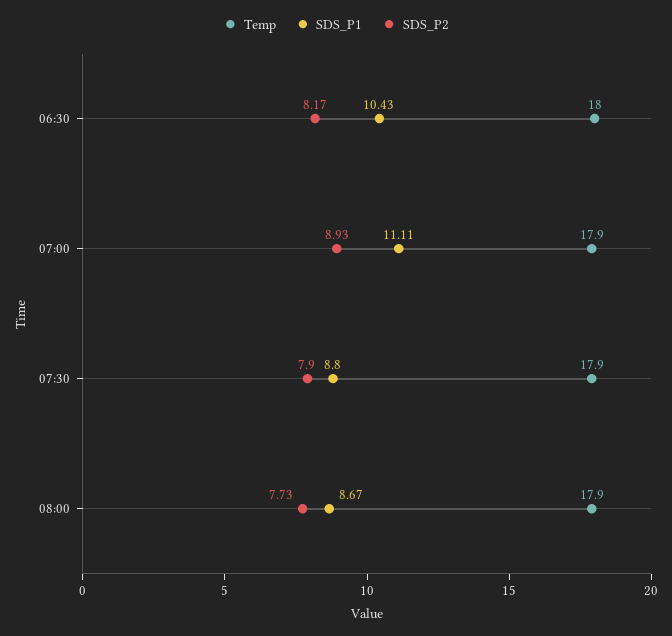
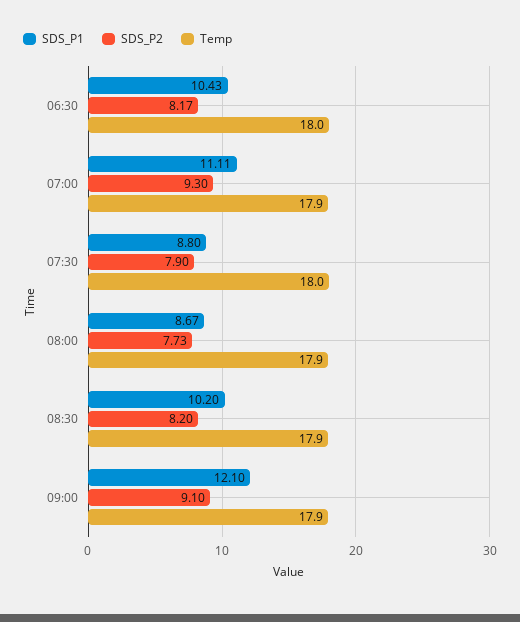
SDS_P2, 07:00: 8.93 -> 9.3
Temp, 07:30: 17.9 -> 18
SDS_P1, 08:30: none -> 10.2
SDS_P2, 08:30: none -> 8.2
Temp, 08:30: none -> 17.9
SDS_P1, 09:00: none -> 12.1
SDS_P2, 09:00: none -> 9.1
Temp, 09:00: none -> 17.9

